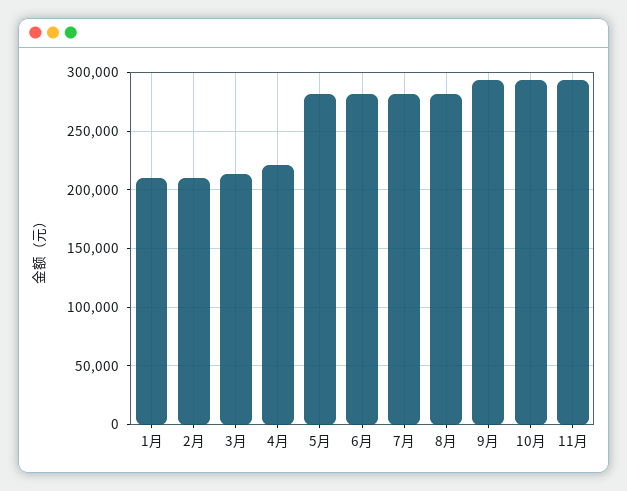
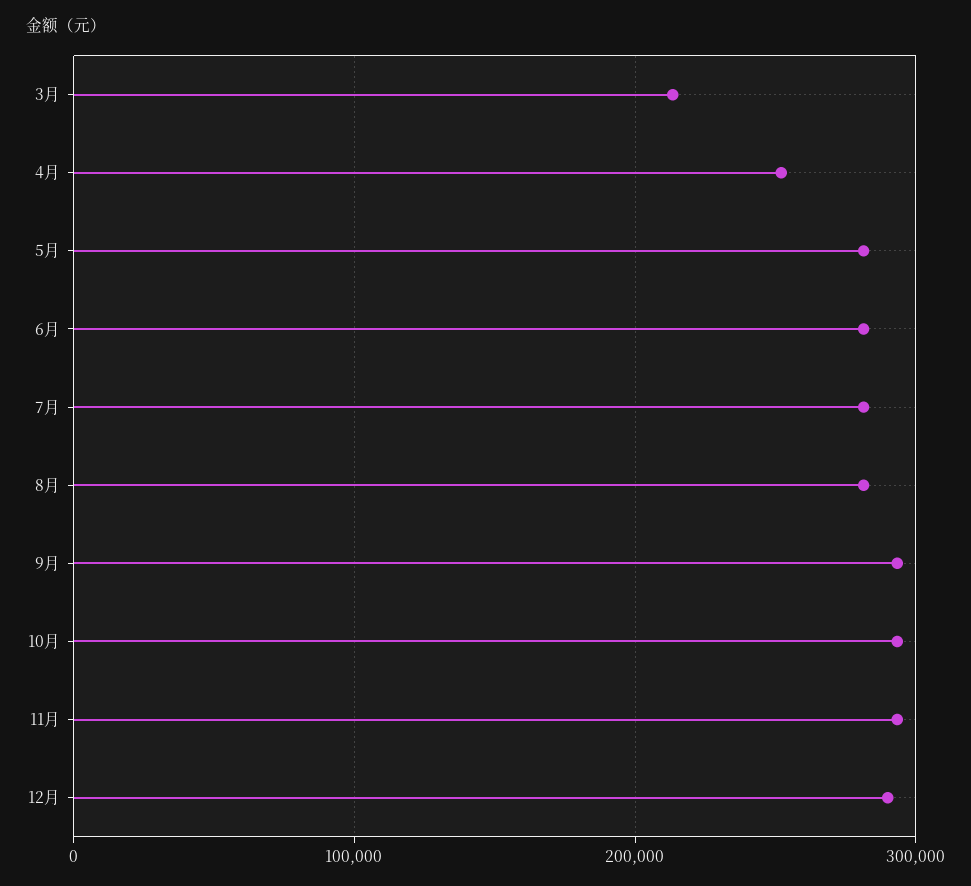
1月: 210000 -> none
2月: 210000 -> none
4月: 220000 -> 250000
12月: none -> 290000

